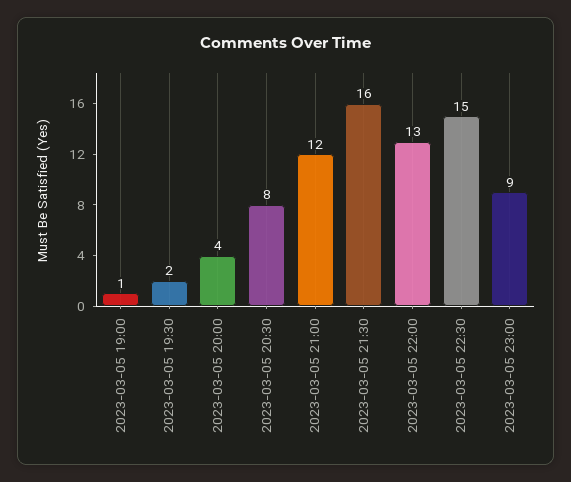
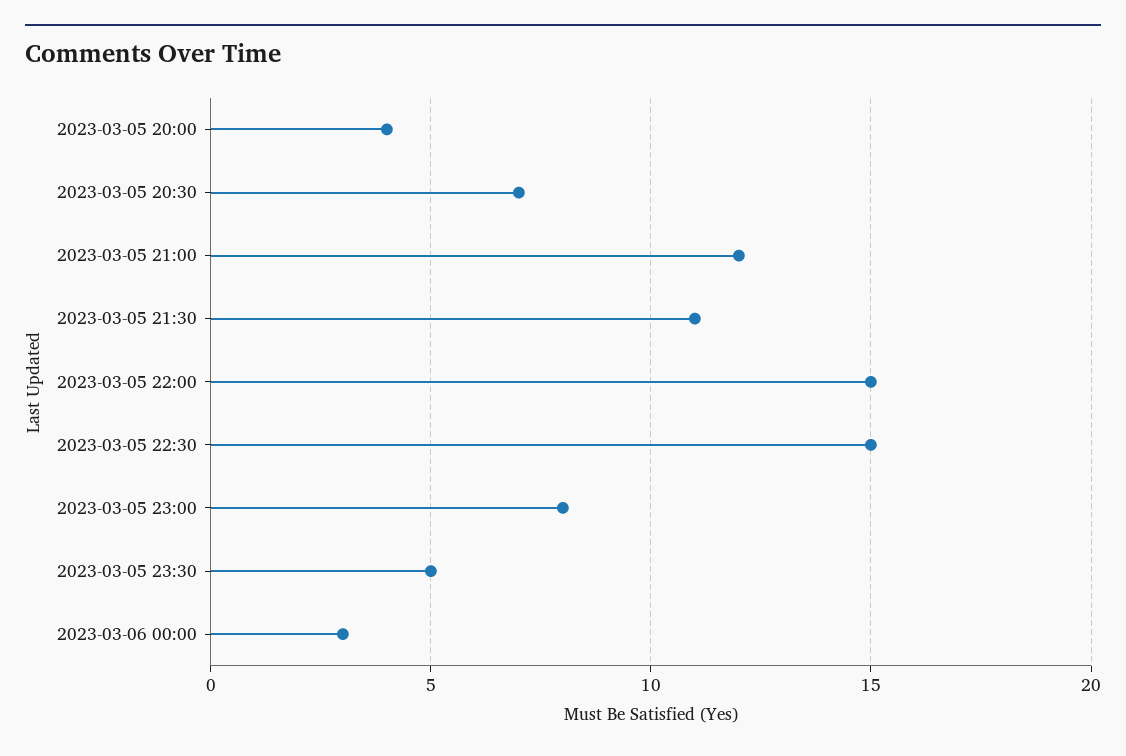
2023-03-05 19:00: 1 -> none
2023-03-05 19:30: 2 -> none
2023-03-05 20:30: 8 -> 7
2023-03-05 21:30: 16 -> 11
2023-03-05 22:00: 13 -> 15
2023-03-05 23:00: 9 -> 8
2023-03-05 23:30: none -> 5
2023-03-06 00:00: none -> 3

